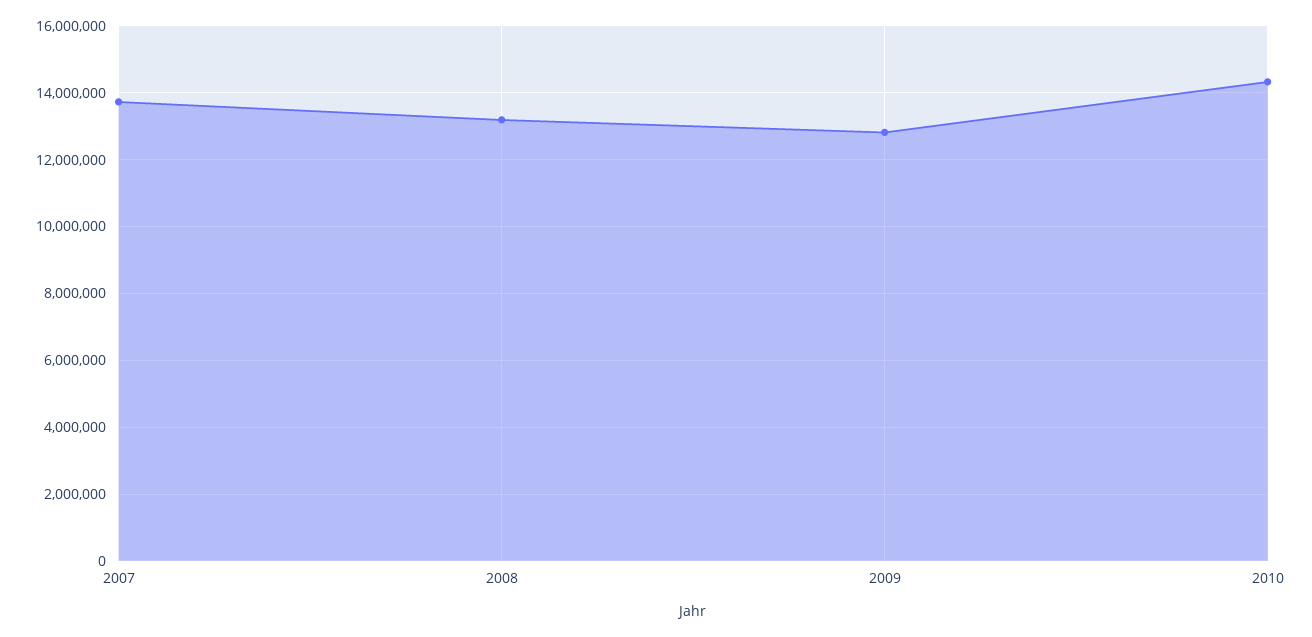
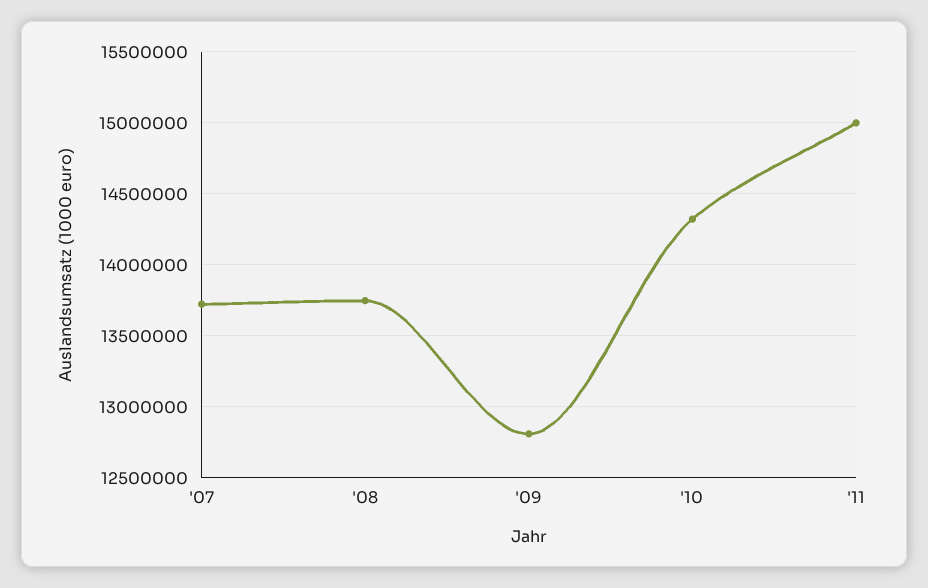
2008: 13200000 -> 13750000
'11: none -> 15000000

